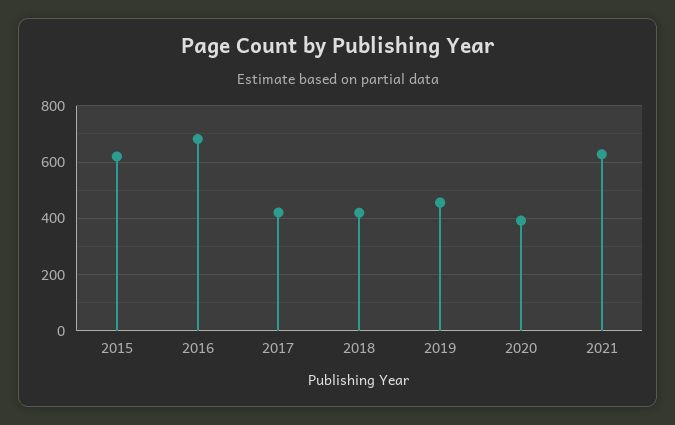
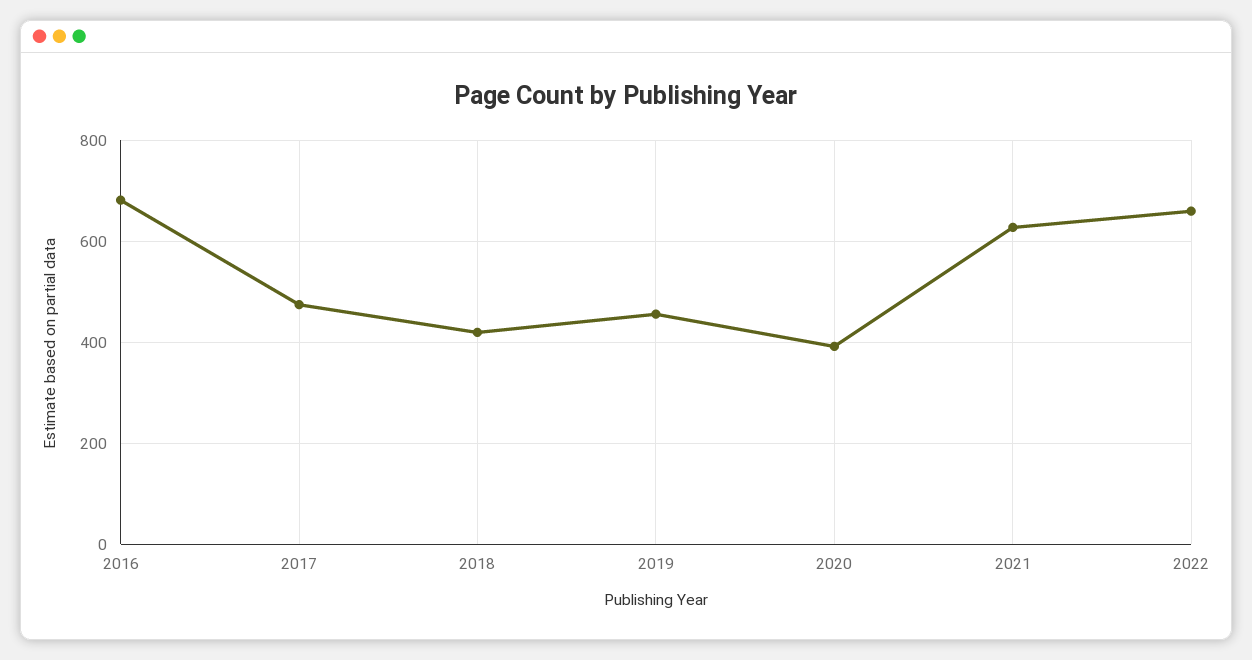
2015: 625 -> none
2017: 425 -> 480
2022: none -> 660

